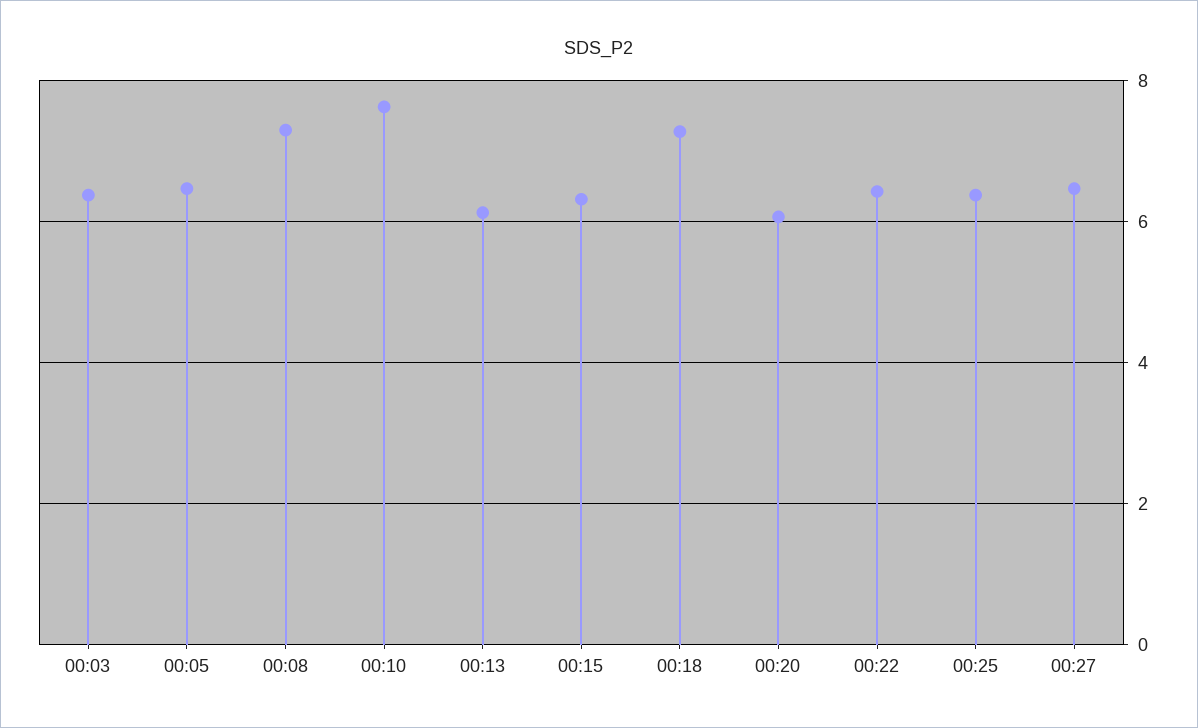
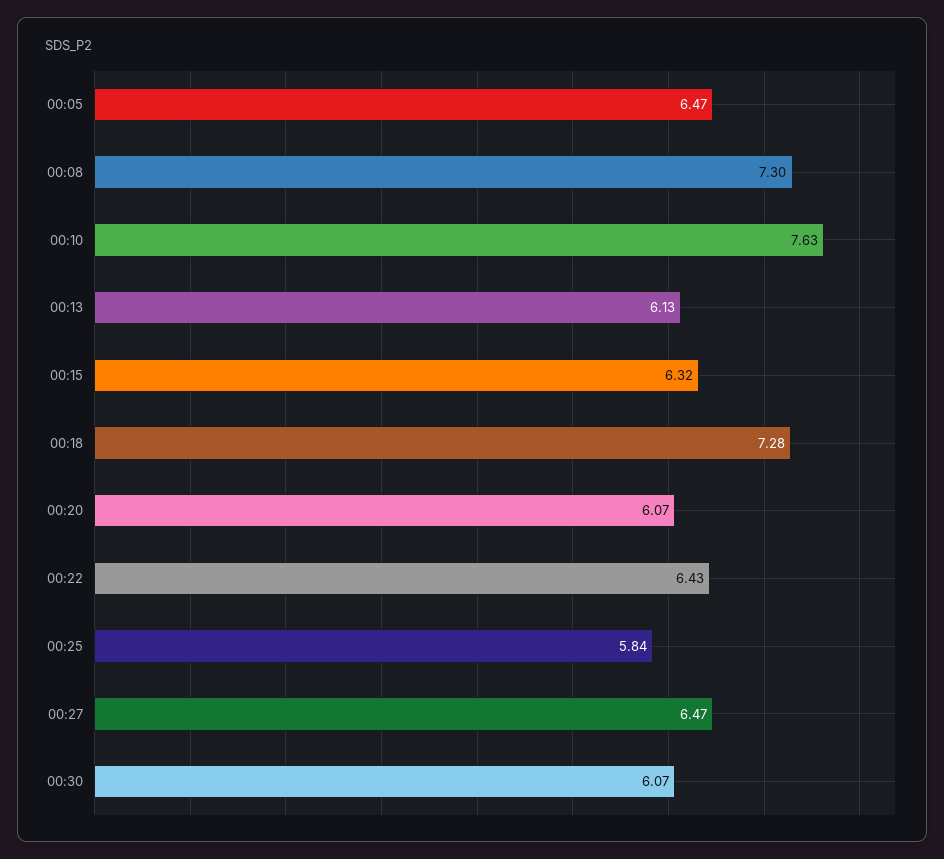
00:03: 6.4 -> none
00:25: 6.4 -> 5.84
00:30: none -> 6.07

